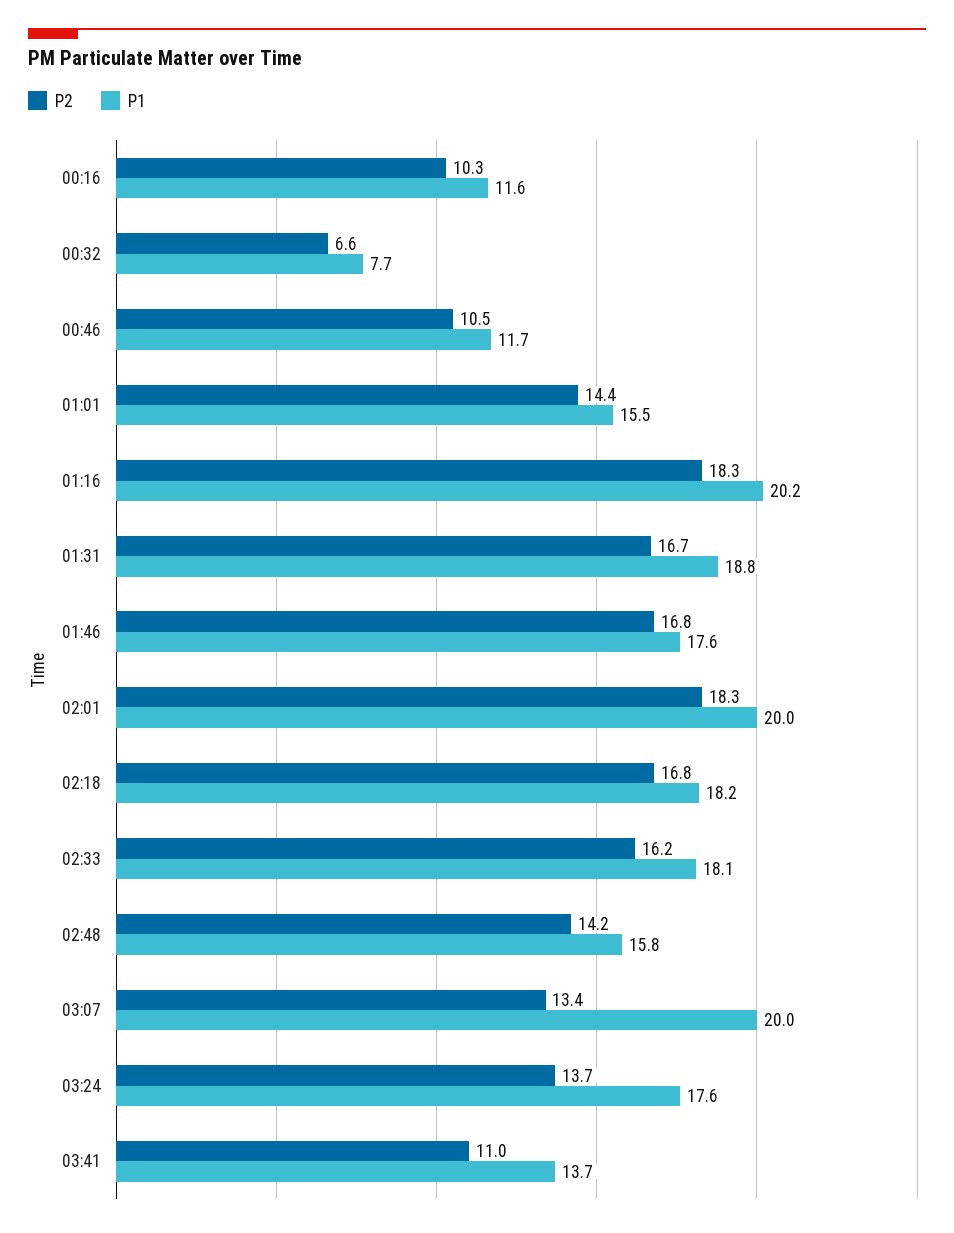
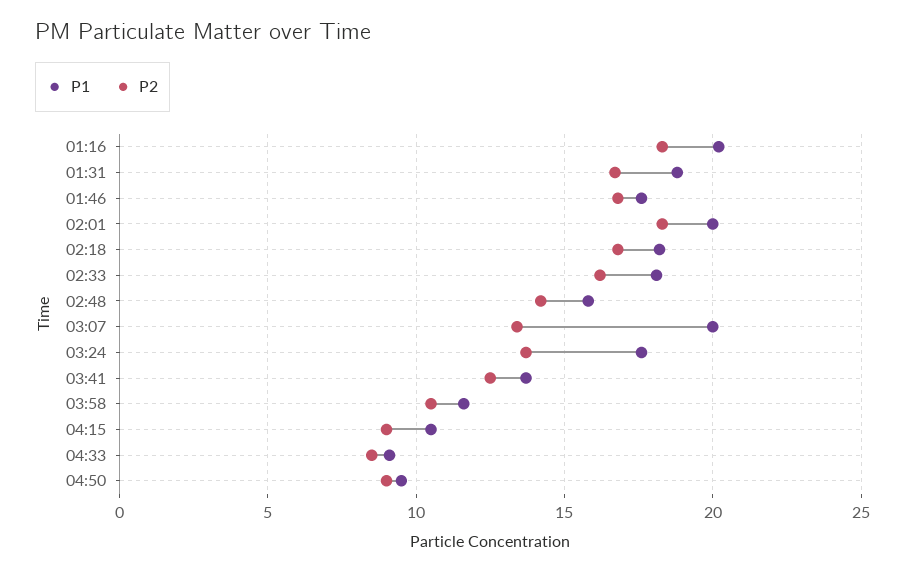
P2, 00:16: 10.3 -> none
P1, 00:16: 11.6 -> none
P2, 00:32: 6.6 -> none
P1, 00:32: 7.7 -> none
P2, 00:46: 10.5 -> none
P1, 00:46: 11.7 -> none
P2, 01:01: 14.4 -> none
P1, 01:01: 15.5 -> none
P2, 03:41: 11 -> 12.5
P1, 03:58: none -> 11.5
P2, 03:58: none -> 10.5
P1, 04:15: none -> 10.5
P2, 04:15: none -> 9
P1, 04:33: none -> 9
P2, 04:33: none -> 8.5
P1, 04:50: none -> 9.5
P2, 04:50: none -> 9

